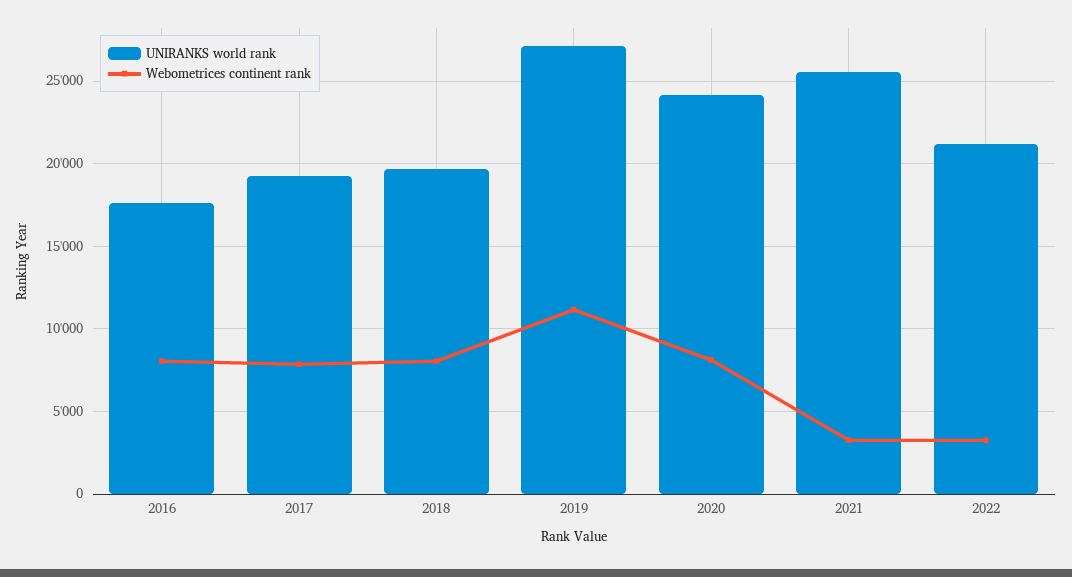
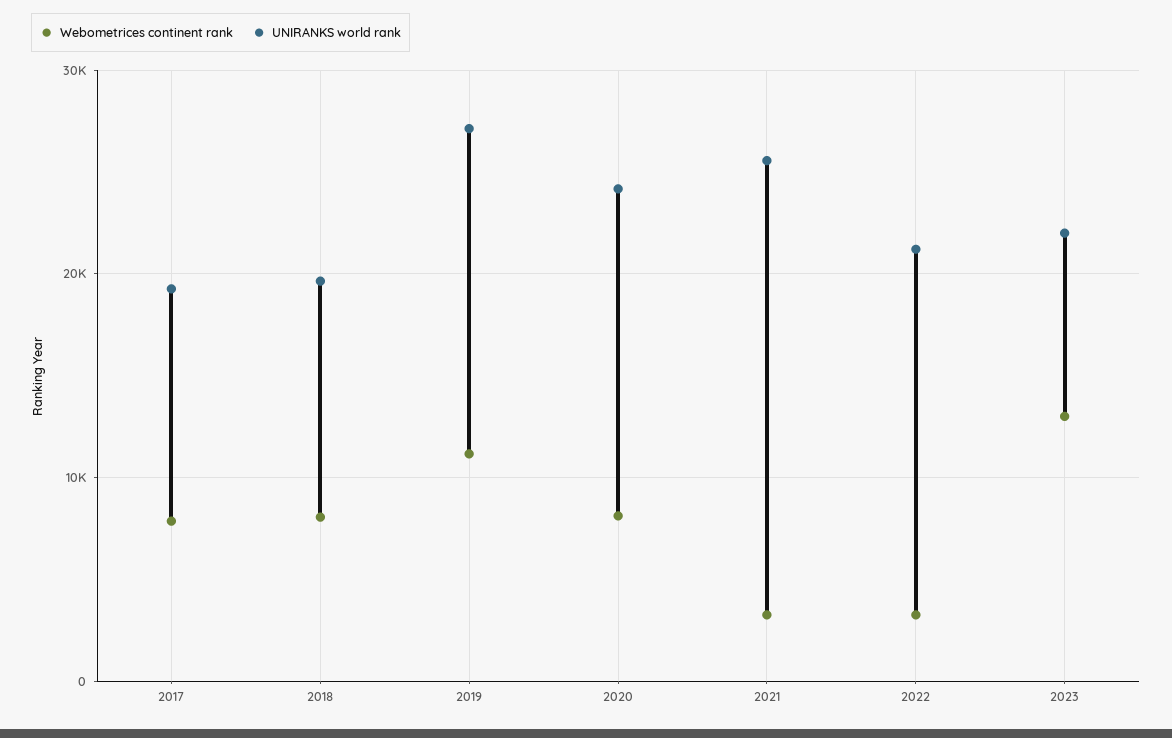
UNIRANKS world rank, 2016: 17500 -> none
Webometrices continent rank, 2016: 8000 -> none
Webometrices continent rank, 2023: none -> 13000
UNIRANKS world rank, 2023: none -> 22000

